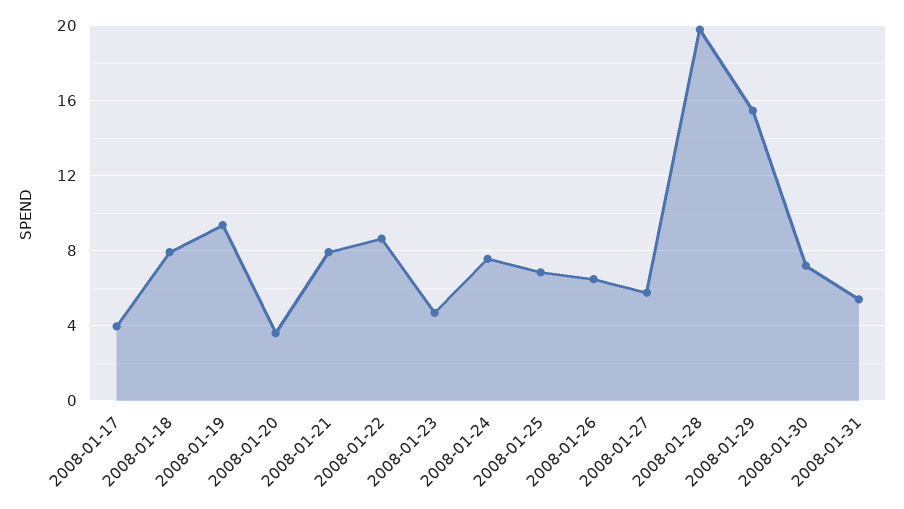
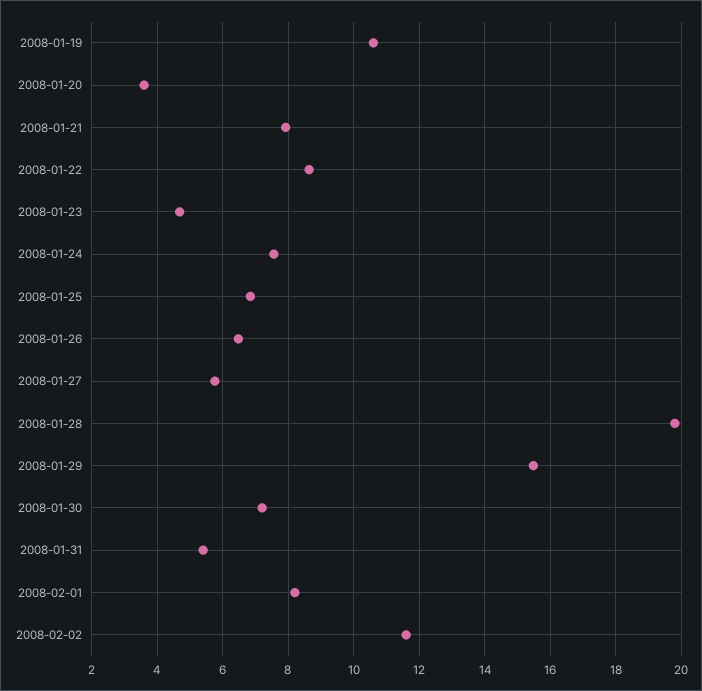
2008-01-17: 4 -> none
2008-01-18: 8 -> none
2008-01-19: 9.5 -> 10.6
2008-02-01: none -> 8.2
2008-02-02: none -> 11.6

